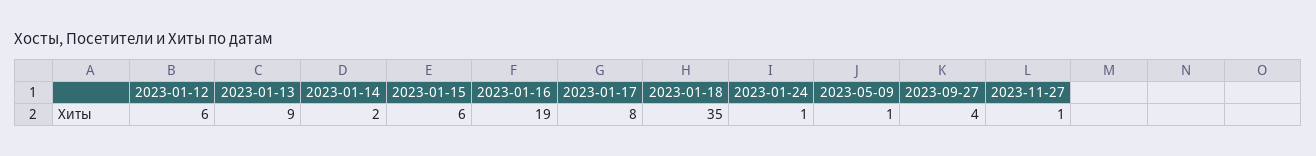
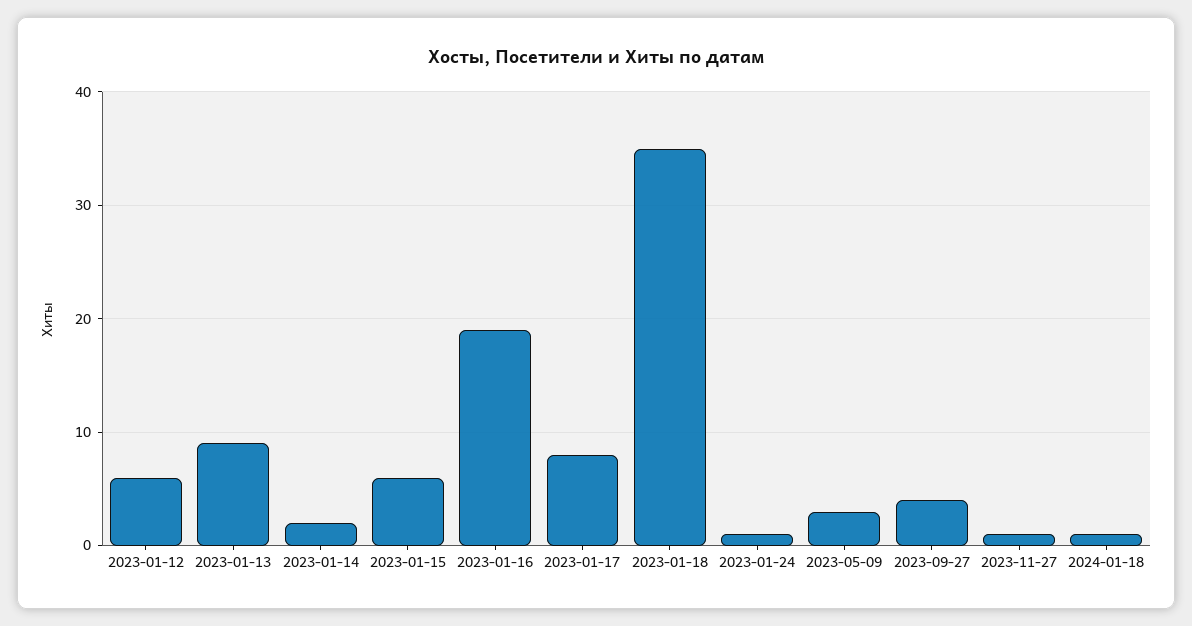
2023-05-09: 1 -> 3
2024-01-18: none -> 1

